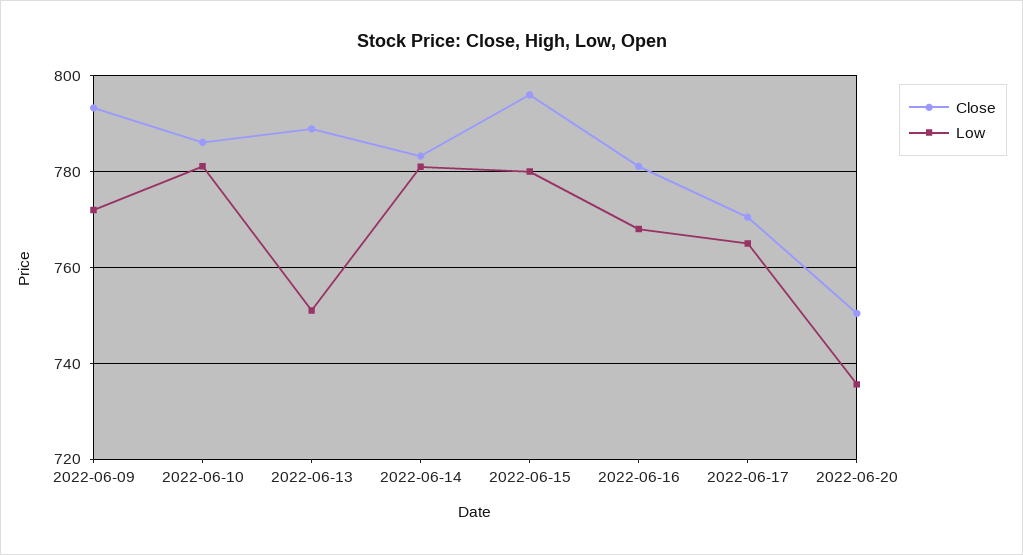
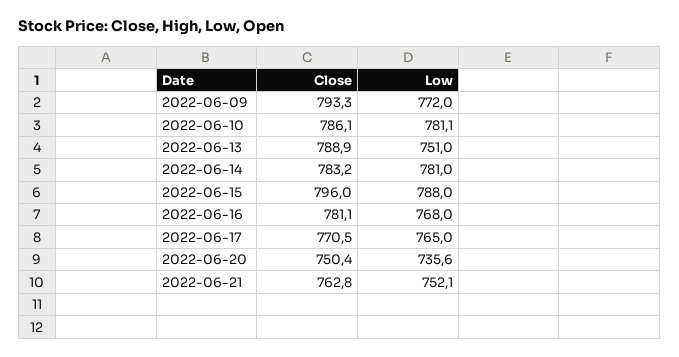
Low, 2022-06-15: 780 -> 788
Close, 2022-06-21: none -> 762.8
Low, 2022-06-21: none -> 752.1

